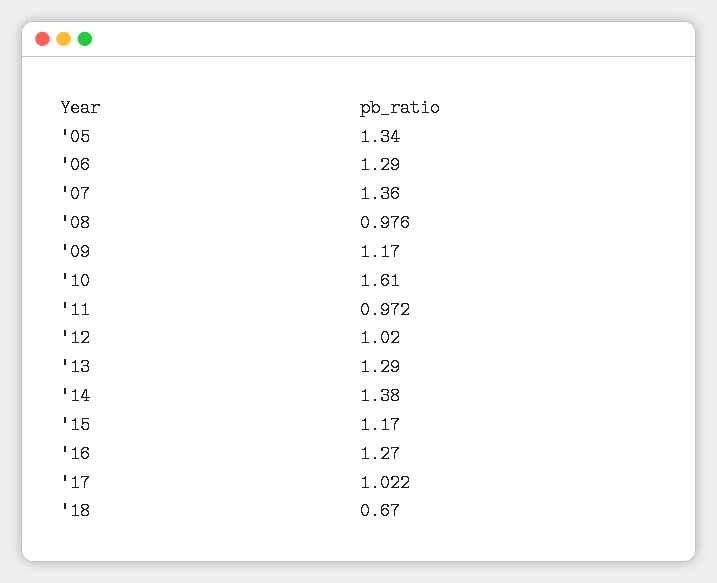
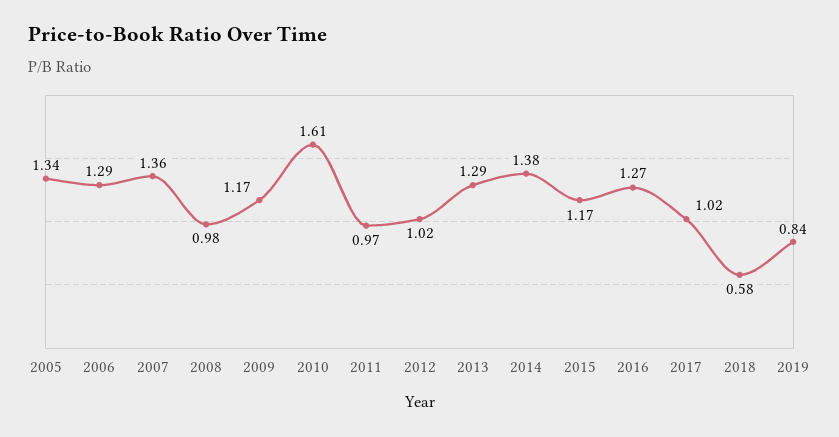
'18: 0.67 -> 0.58
2019: none -> 0.84

